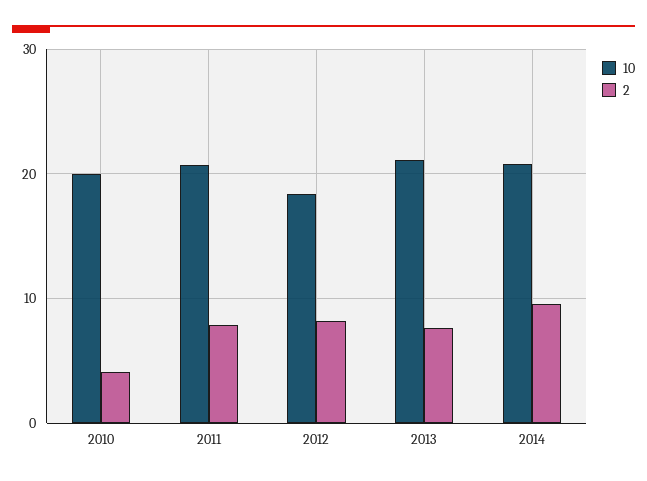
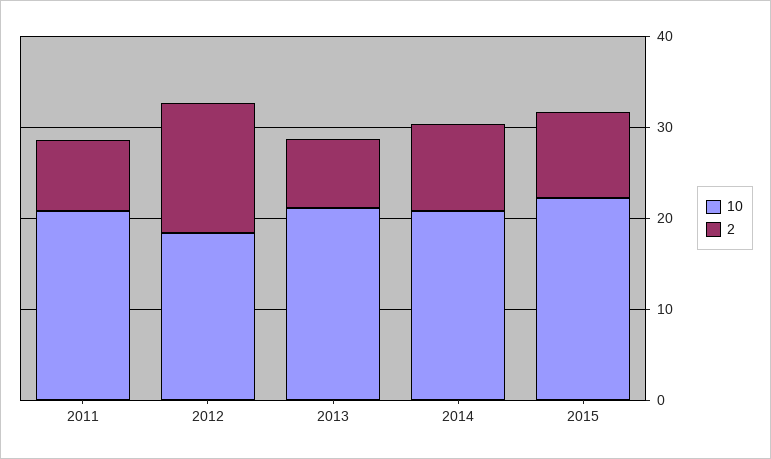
10, 2010: 20 -> none
2, 2010: 4 -> none
2, 2012: 8 -> 14
10, 2015: none -> 22
2, 2015: none -> 10

